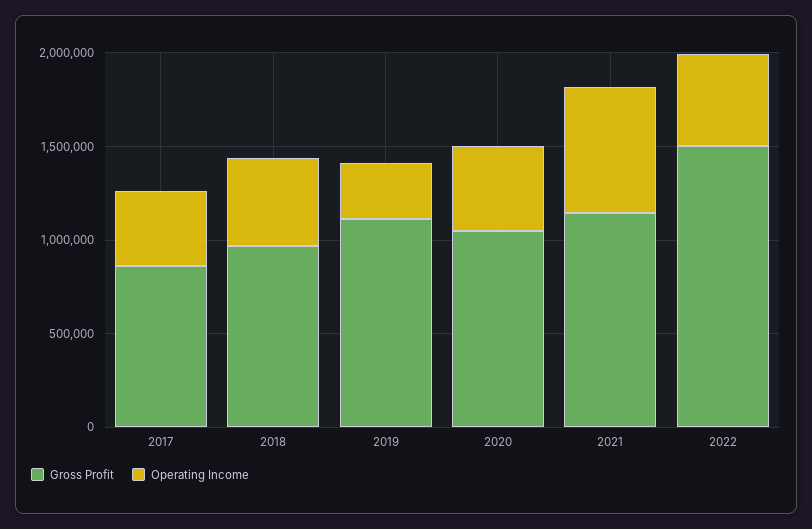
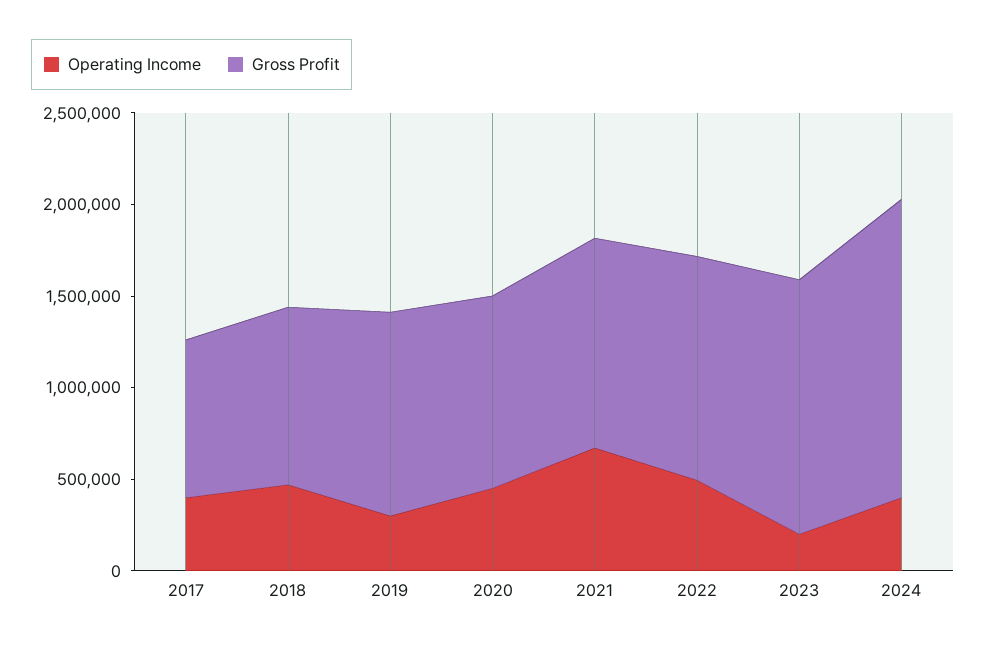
Gross Profit, 2022: 1500000 -> 1200000
Operating Income, 2023: none -> 200000
Gross Profit, 2023: none -> 1400000
Operating Income, 2024: none -> 400000
Gross Profit, 2024: none -> 1600000

